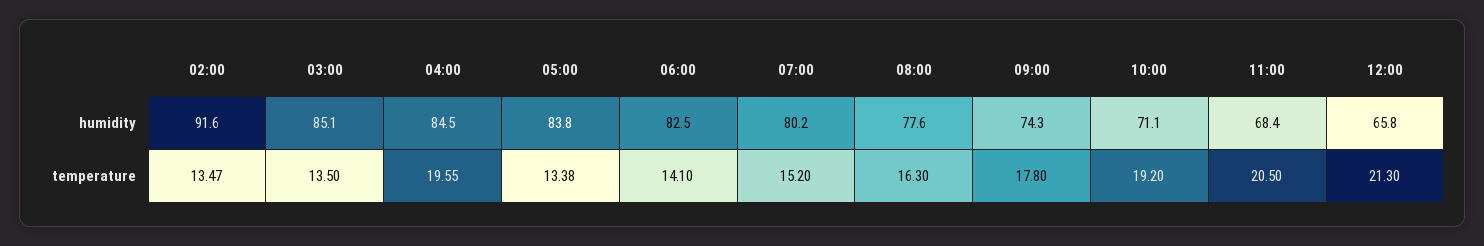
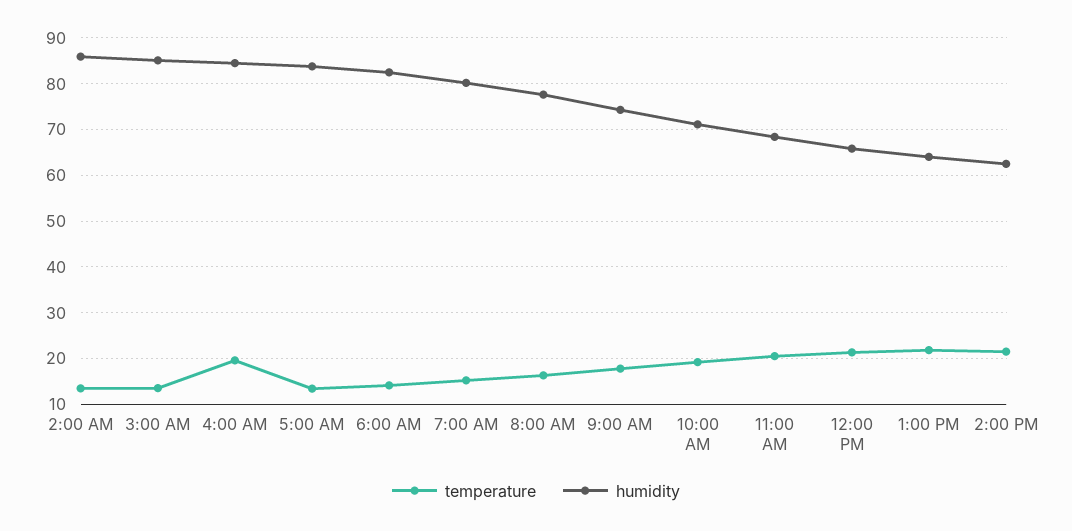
humidity, 02:00: 91.6 -> 86
temperature, 1:00 PM: none -> 22
humidity, 1:00 PM: none -> 64
temperature, 2:00 PM: none -> 22
humidity, 2:00 PM: none -> 62

